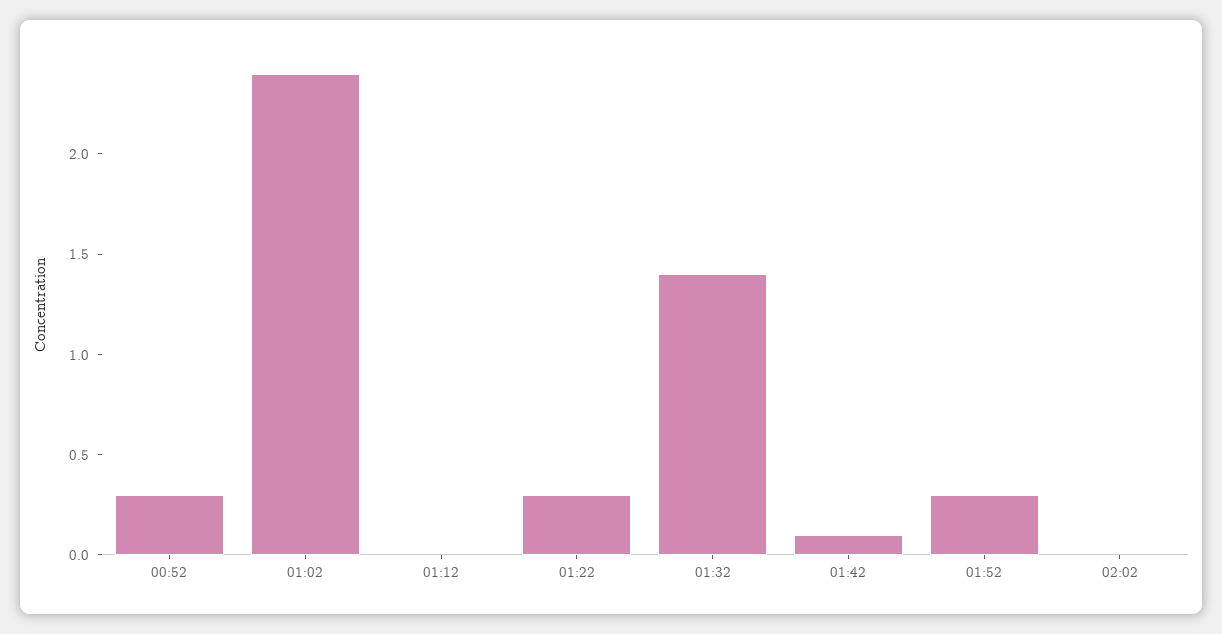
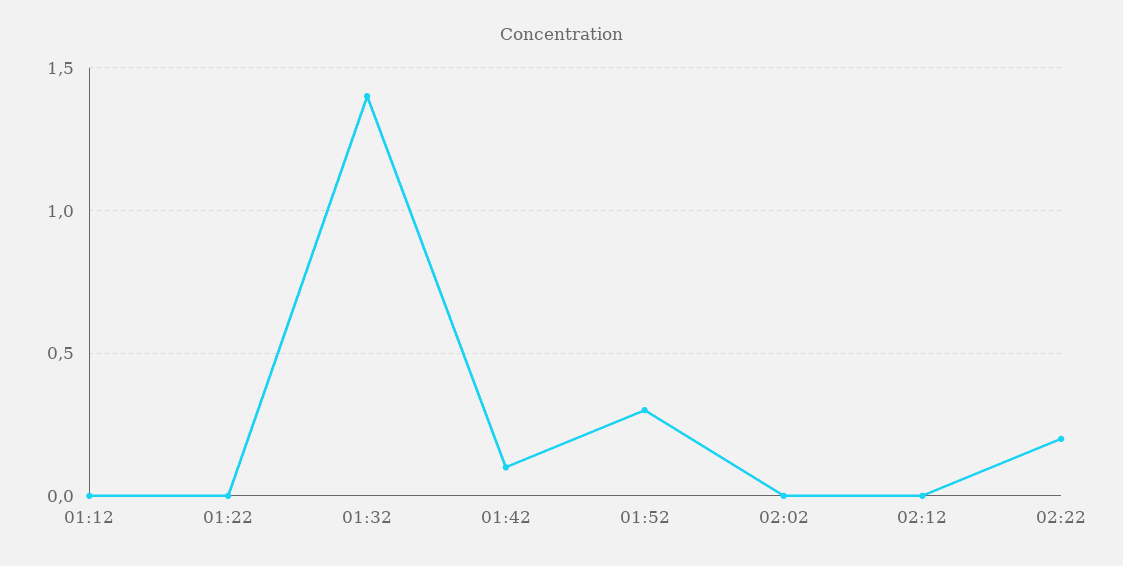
00:52: 0.3 -> none
01:02: 2.4 -> none
01:22: 0.3 -> 0
02:12: none -> 0
02:22: none -> 0.2

